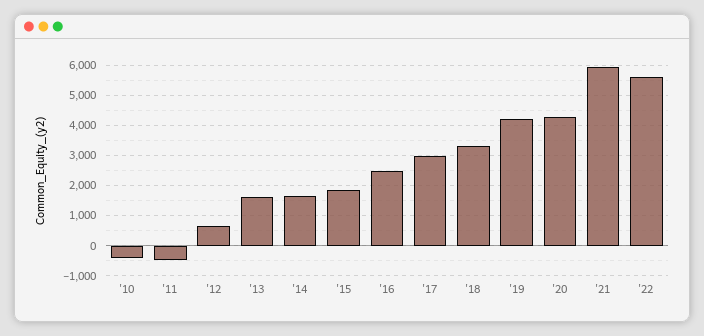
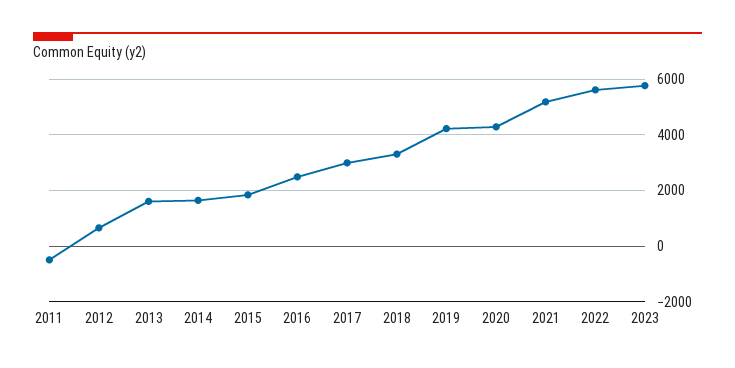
'10: -400 -> none
'21: 6000 -> 5250
2023: none -> 5750

